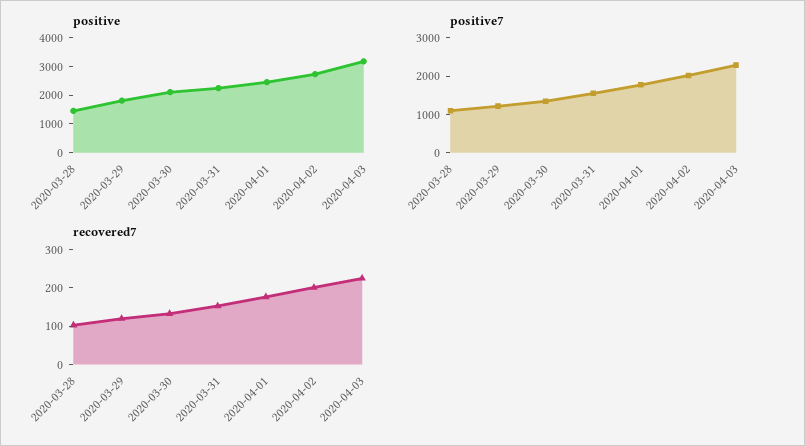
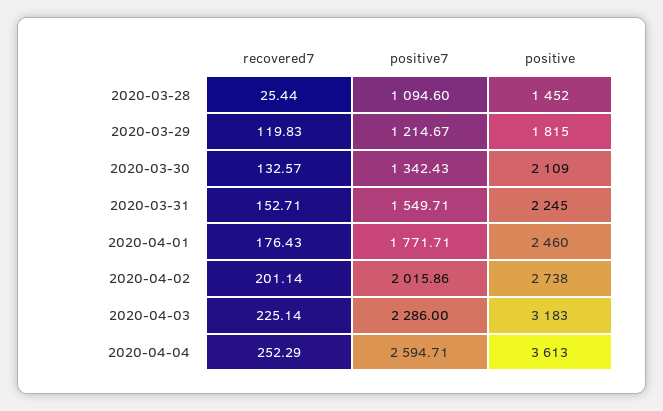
recovered7, 2020-03-28: 100 -> 25.44
recovered7, 2020-04-04: none -> 252.29
positive7, 2020-04-04: none -> 2594.71
positive, 2020-04-04: none -> 3613

